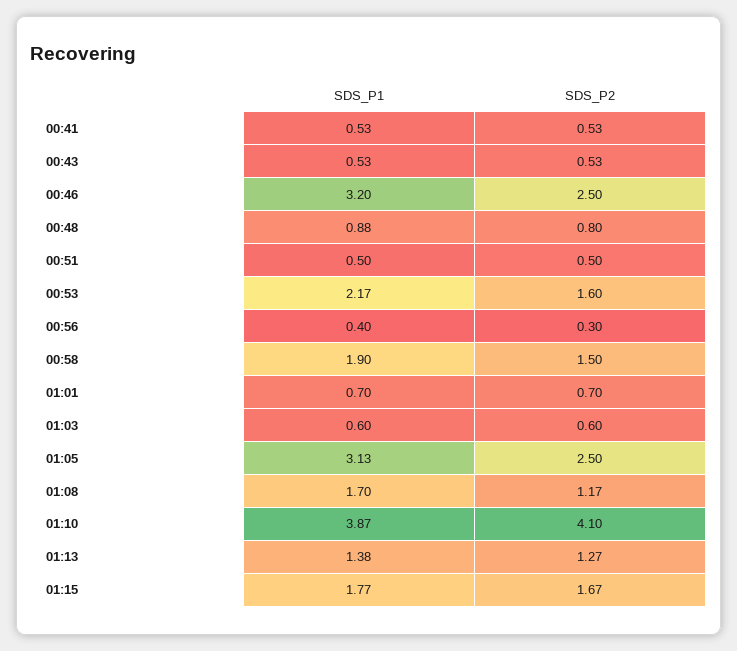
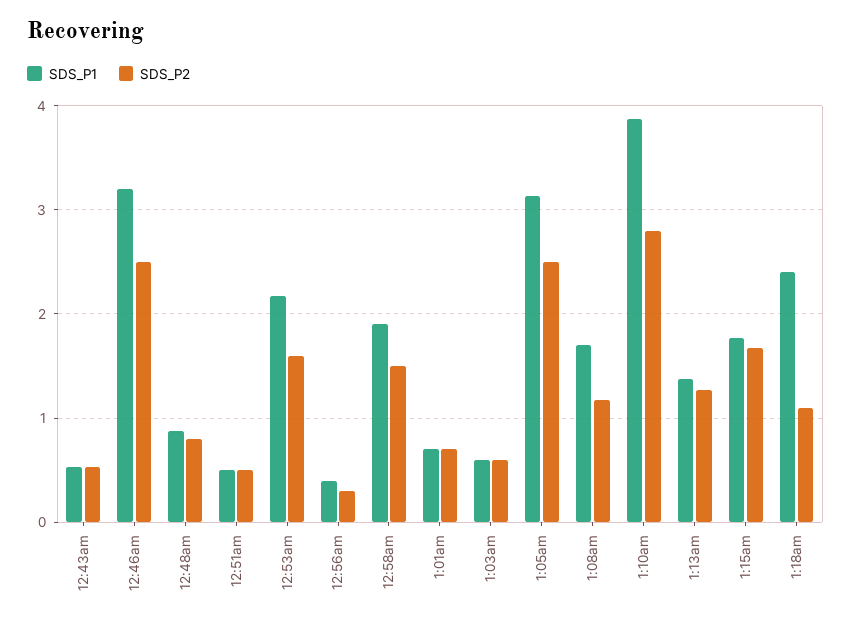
SDS_P1, 00:41: 0.53 -> none
SDS_P2, 00:41: 0.53 -> none
SDS_P2, 01:10: 4.1 -> 2.8
SDS_P1, 1:18am: none -> 2.4
SDS_P2, 1:18am: none -> 1.1

